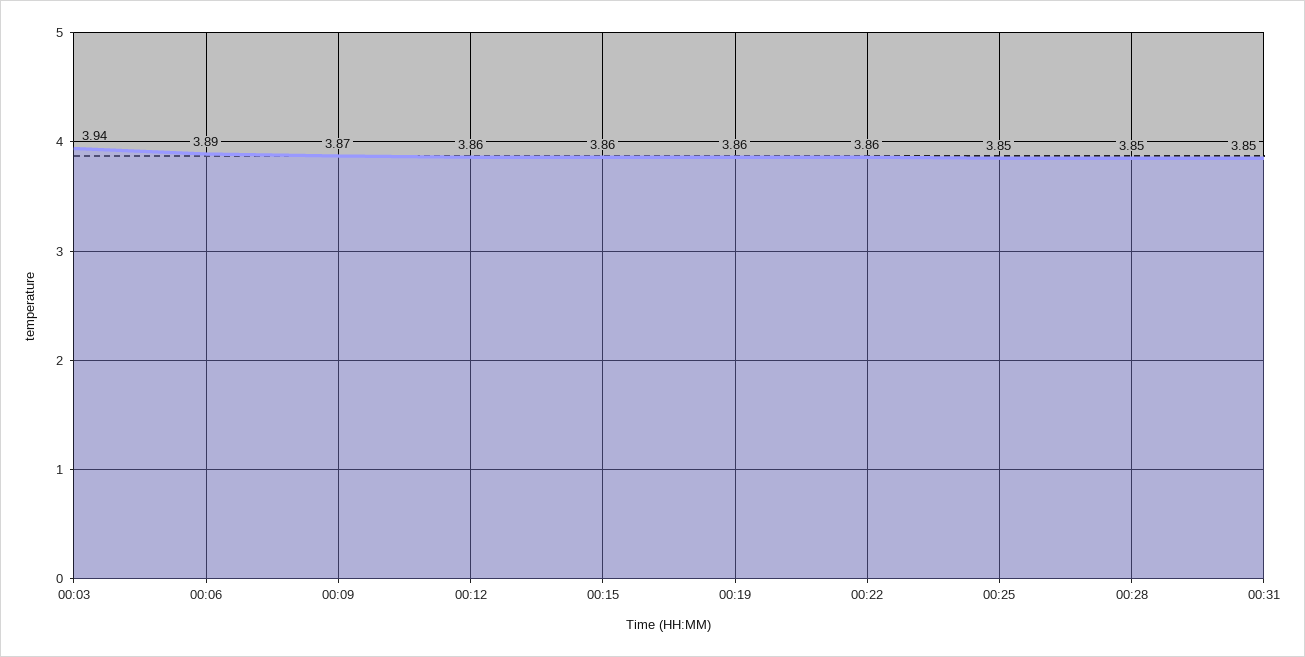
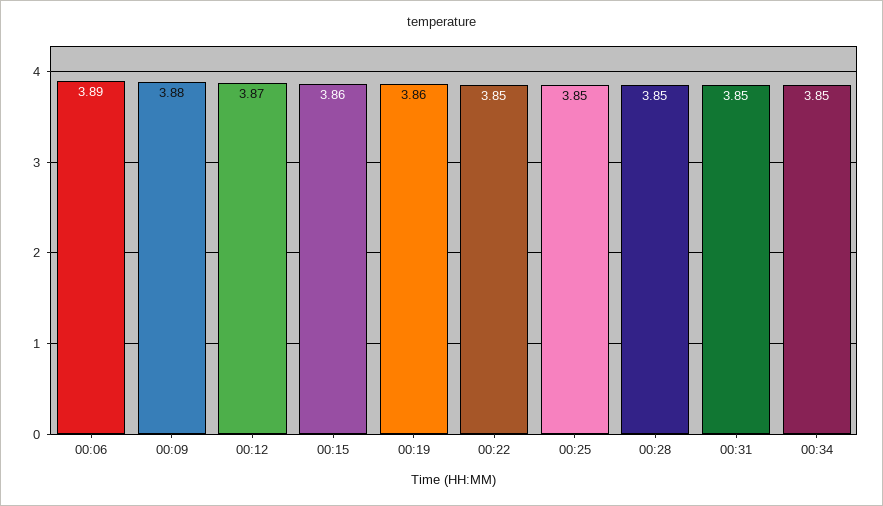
00:03: 3.94 -> none
00:09: 3.87 -> 3.88
00:12: 3.86 -> 3.87
00:22: 3.86 -> 3.85
00:34: none -> 3.85

